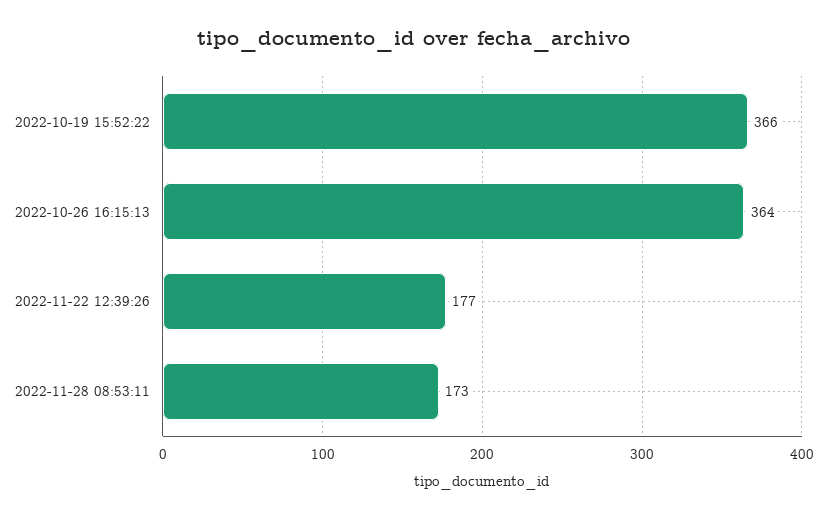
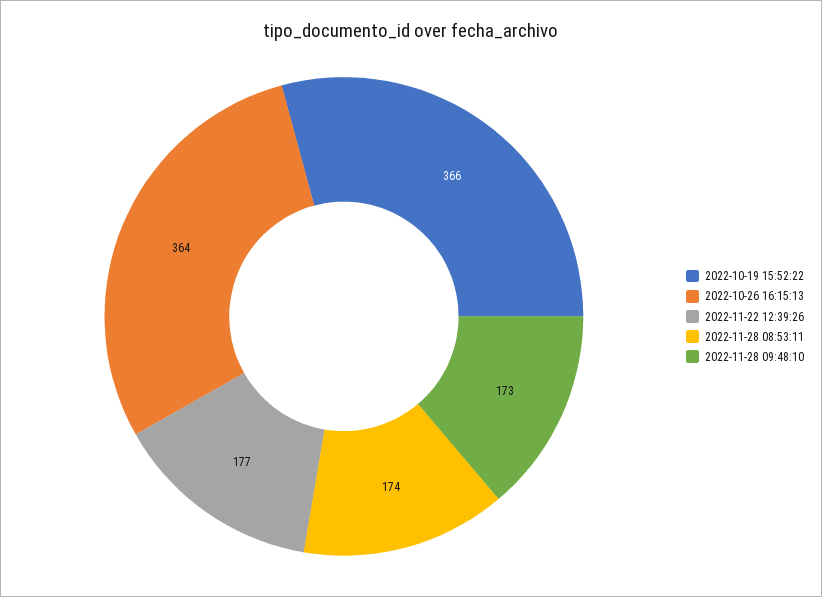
2022-11-28 08:53:11: 173 -> 174
2022-11-28 09:48:10: none -> 173

